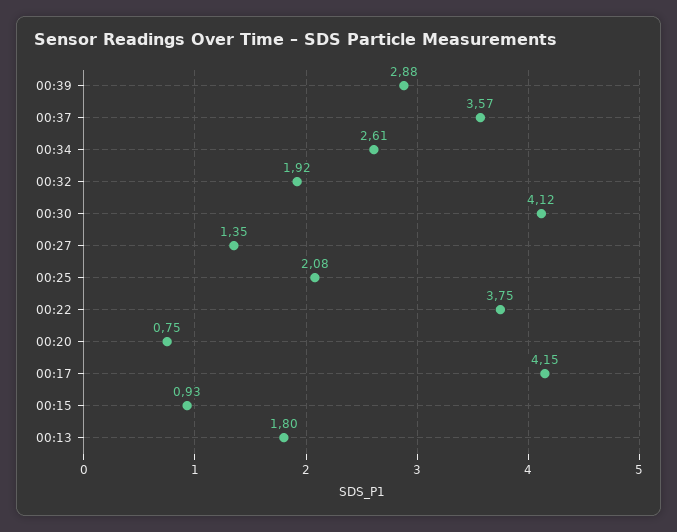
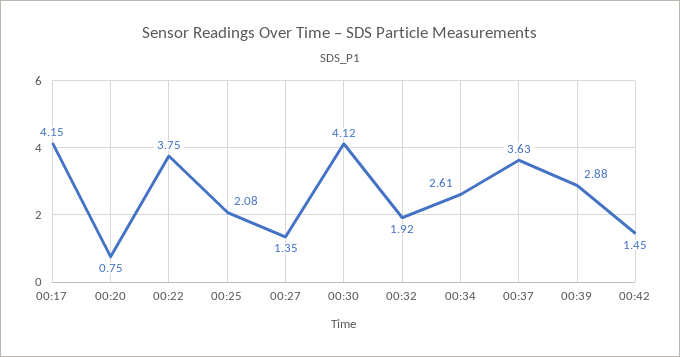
00:37: 3.57 -> 3.63
00:15: 0.93 -> none
00:13: 1.8 -> none
00:42: none -> 1.45

